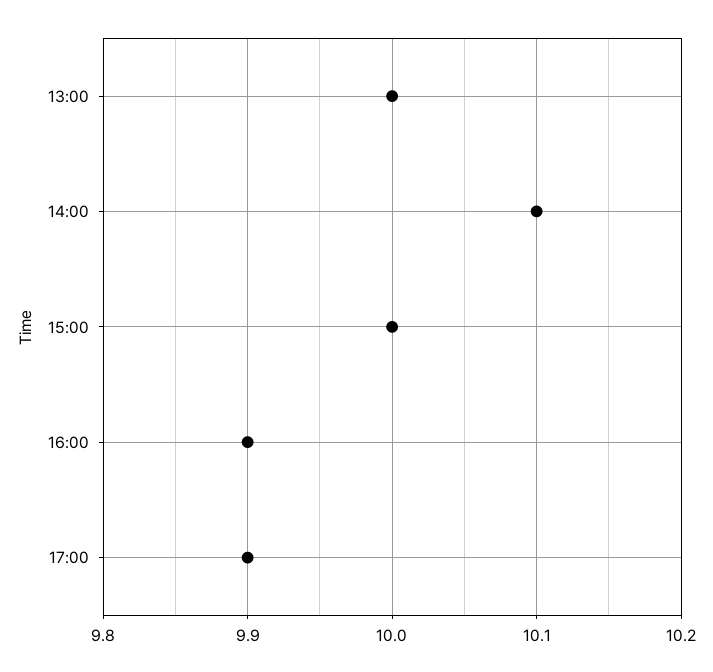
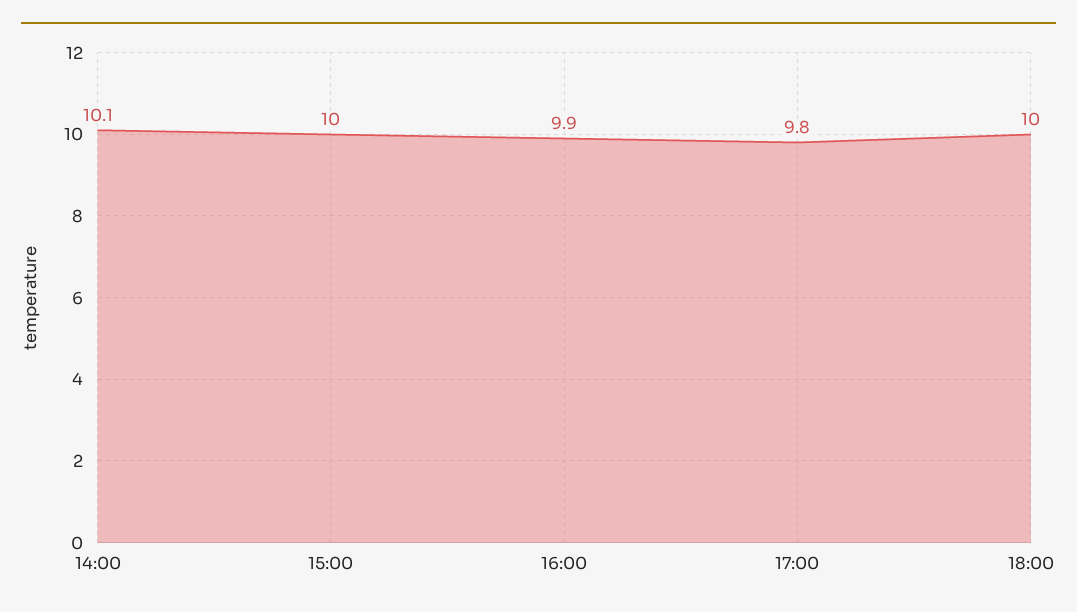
13:00: 10 -> none
17:00: 9.9 -> 9.8
18:00: none -> 10

